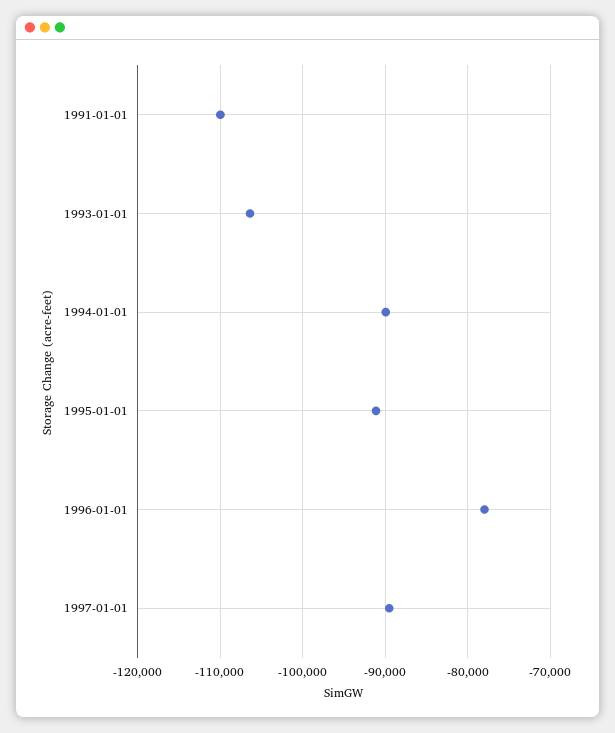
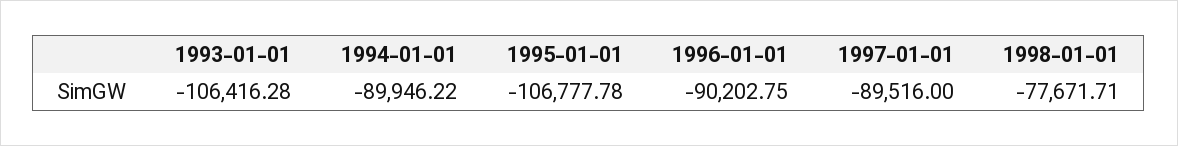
1991-01-01: -110000 -> none
1995-01-01: -91000 -> -106777.78
1996-01-01: -78000 -> -90202.75
1998-01-01: none -> -77671.71

